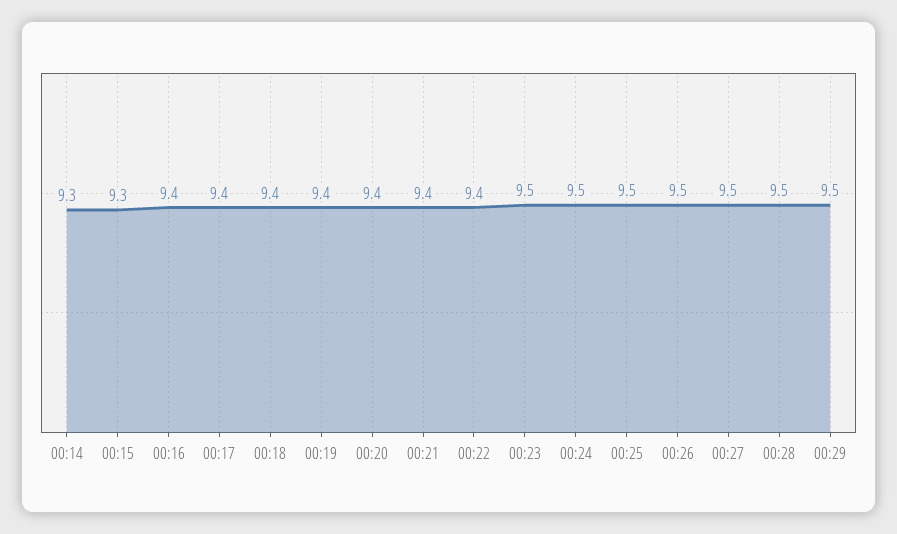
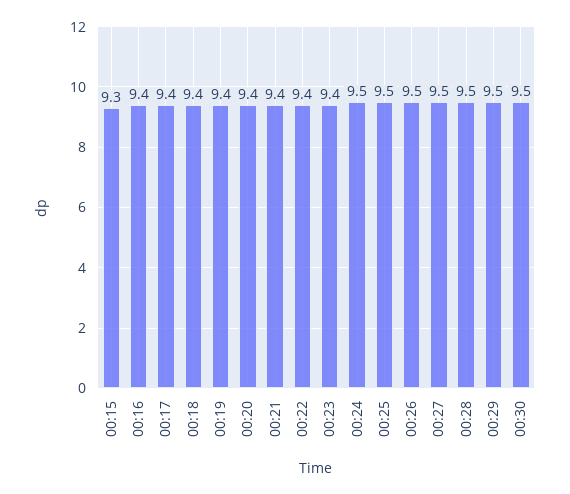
00:14: 9.3 -> none
00:23: 9.5 -> 9.4
00:30: none -> 9.5

